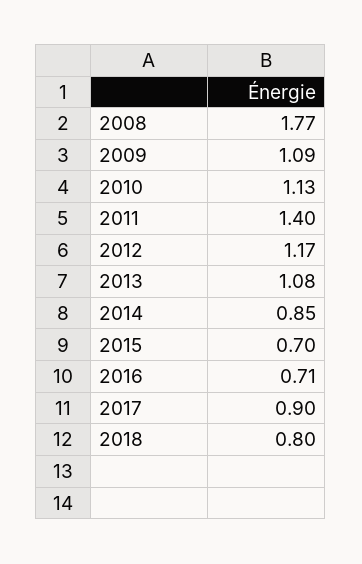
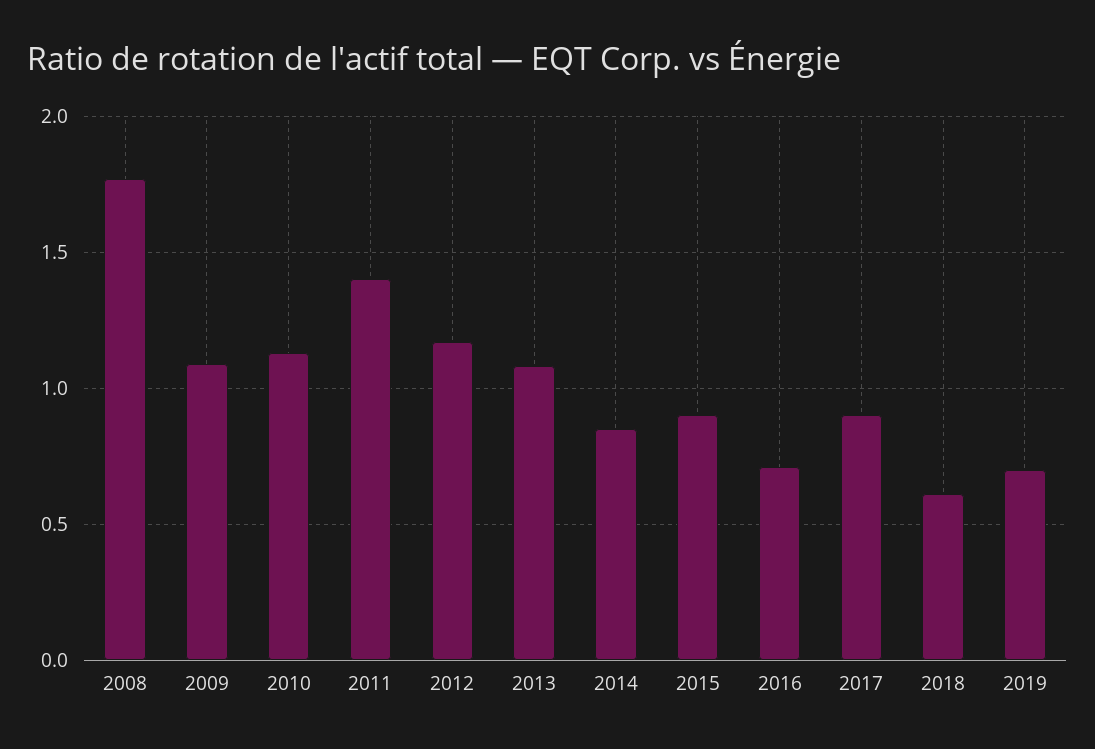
2015: 0.7 -> 0.9
2018: 0.8 -> 0.6
2019: none -> 0.7

